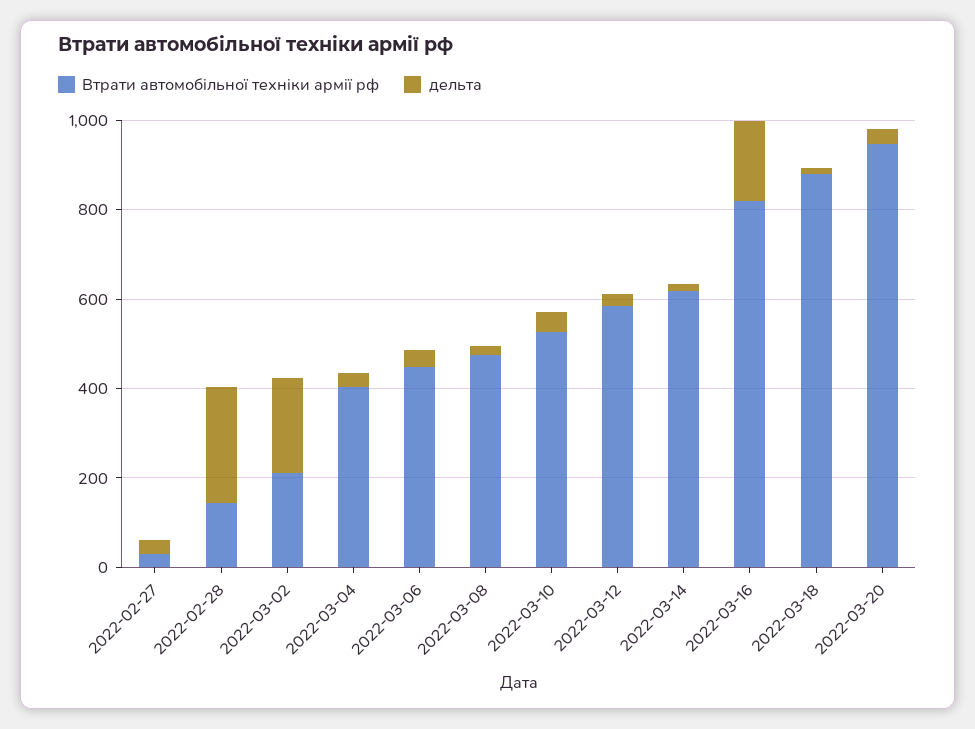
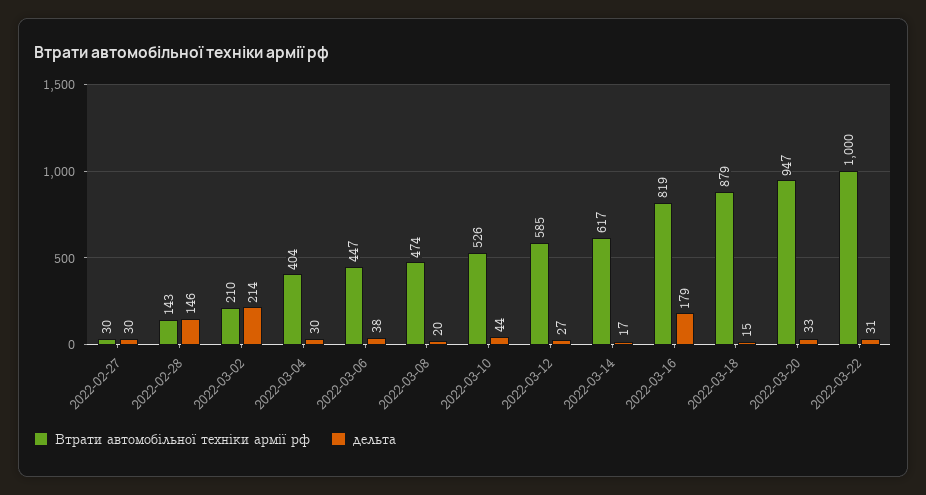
дельта, 2022-02-28: 250 -> 146
Втрати автомобільної техніки армії рф, 2022-03-22: none -> 1000
дельта, 2022-03-22: none -> 31

